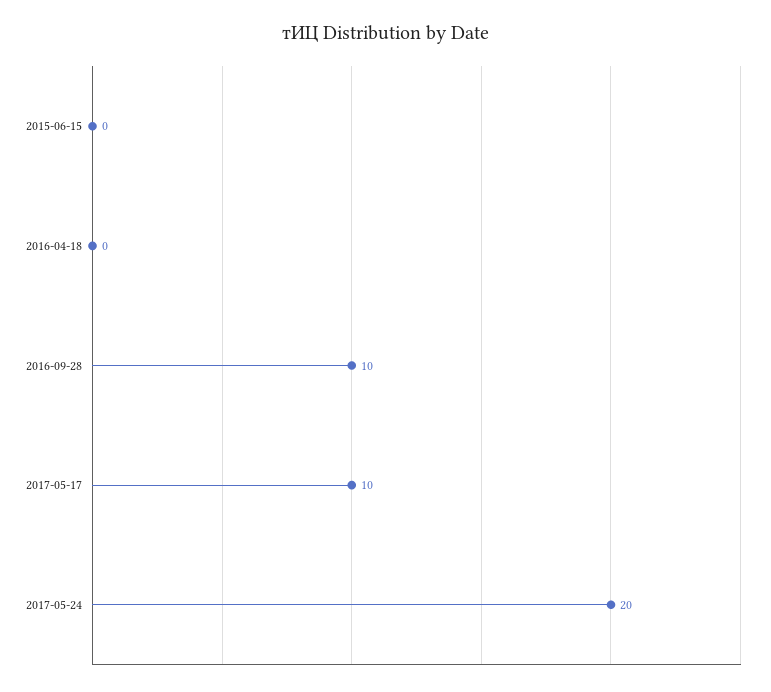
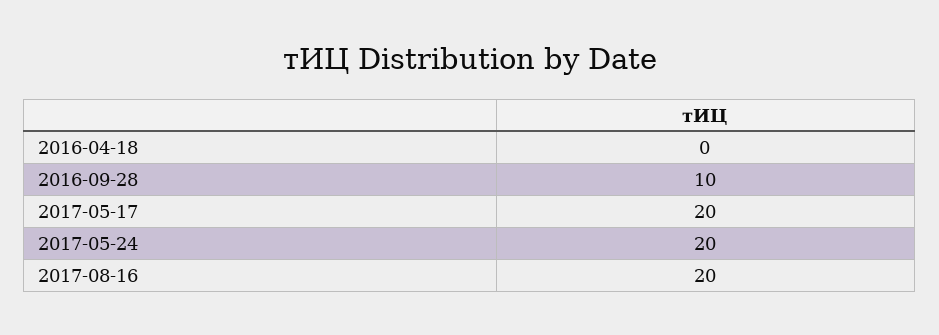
2015-06-15: 0 -> none
2017-05-17: 10 -> 20
2017-08-16: none -> 20

